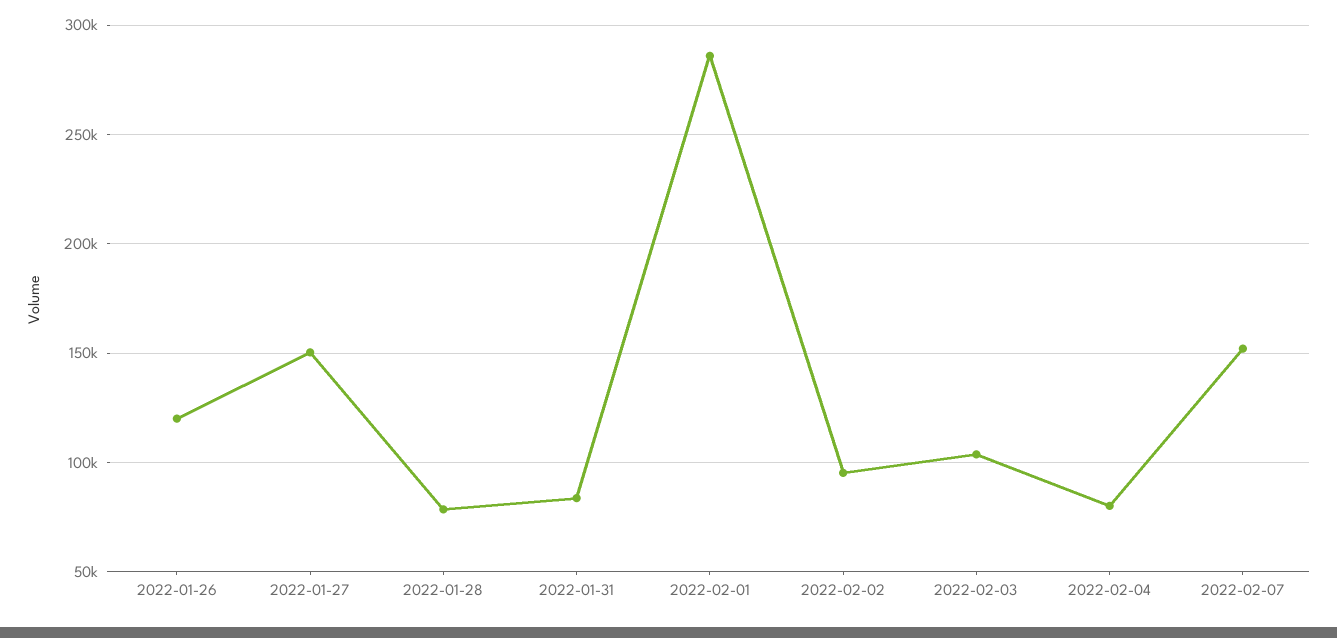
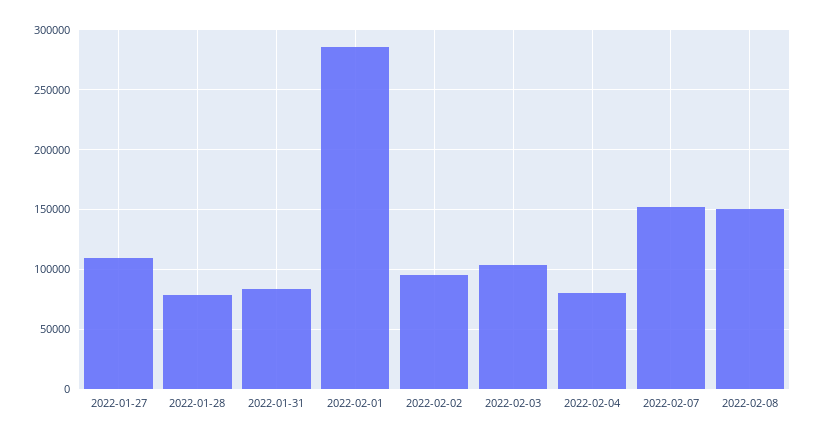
2022-01-26: 120000 -> none
2022-01-27: 150000 -> 110000
2022-02-08: none -> 150000

